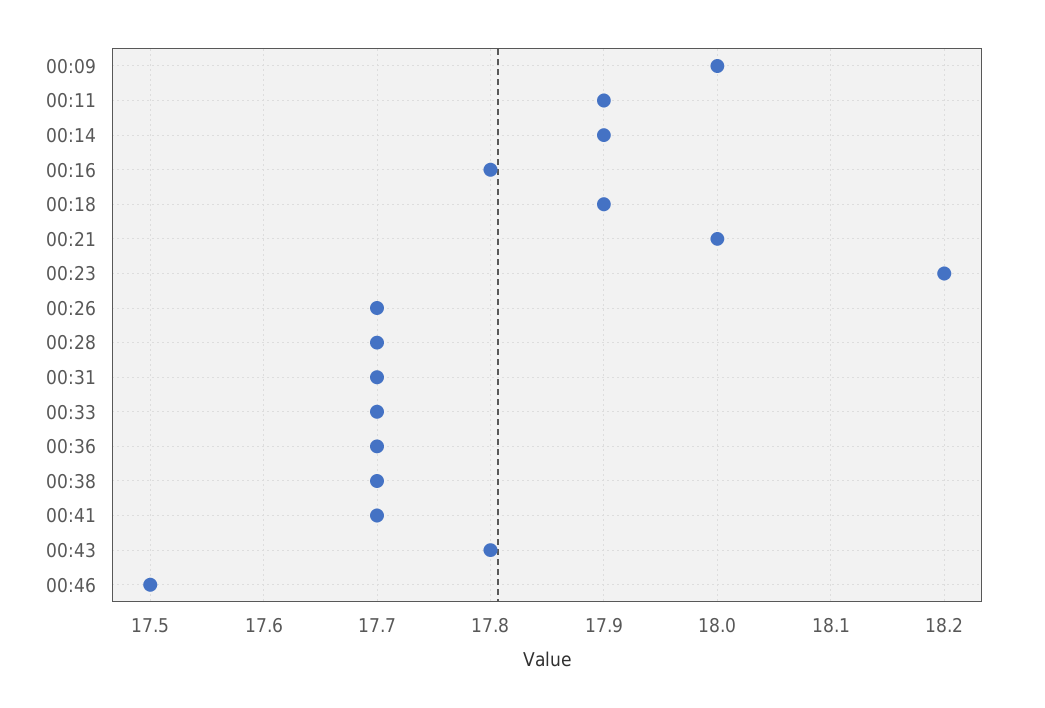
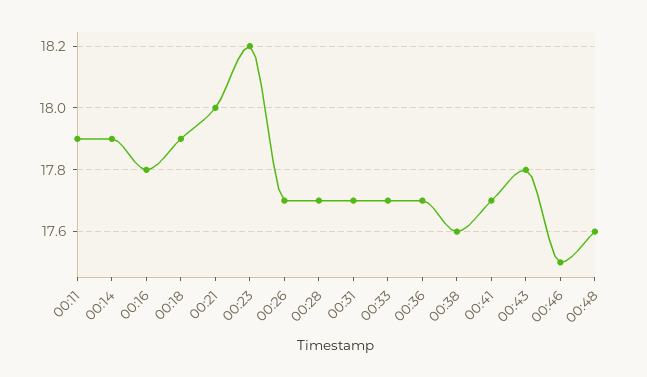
00:09: 18 -> none
00:38: 17.7 -> 17.6
00:48: none -> 17.6

